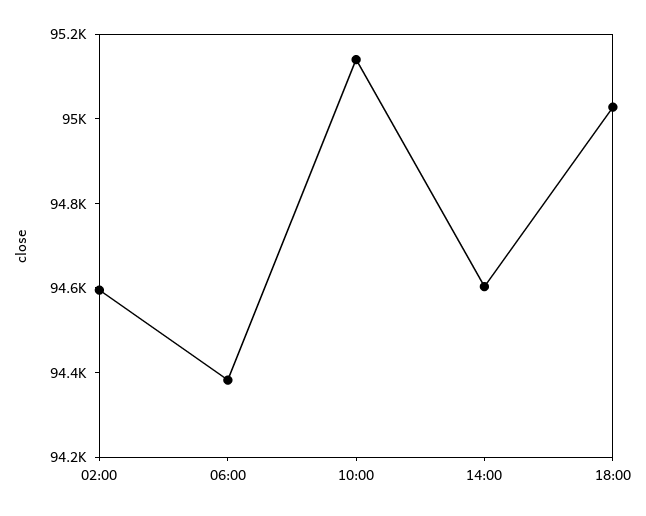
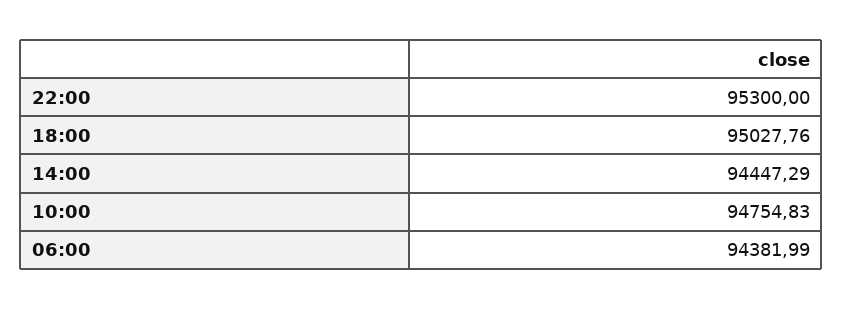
02:00: 94600 -> none
10:00: 95150 -> 94754.83
14:00: 94600 -> 94447.29
22:00: none -> 95300

